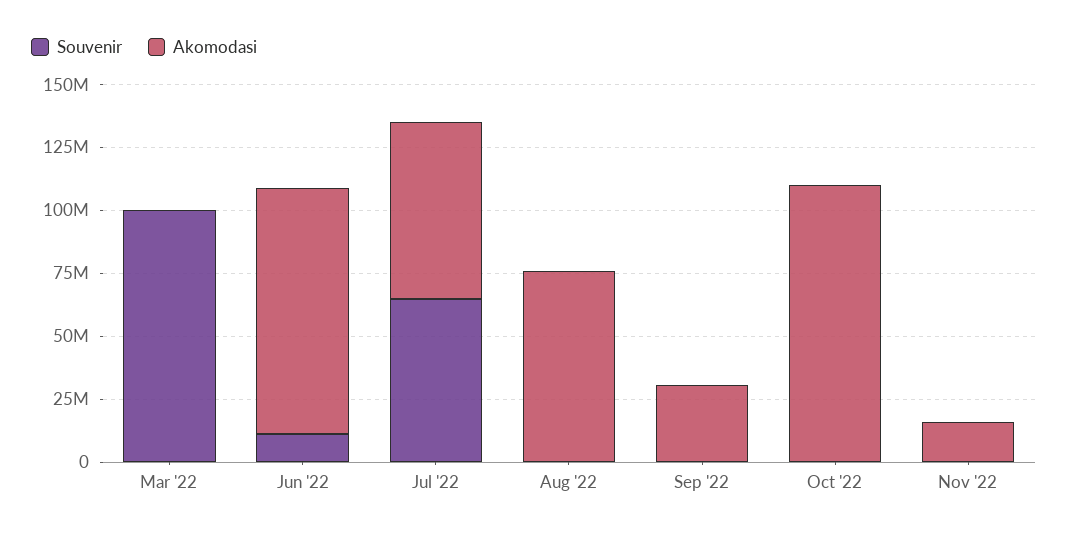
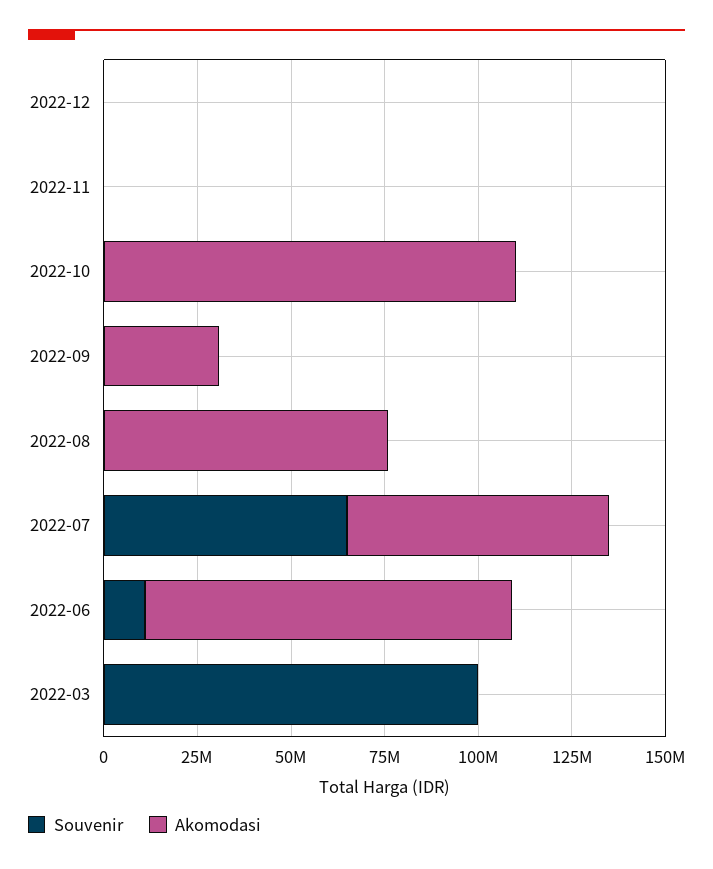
Akomodasi, Nov '22: 15000000 -> 0
Souvenir, 2022-12: none -> 0
Akomodasi, 2022-12: none -> 0

